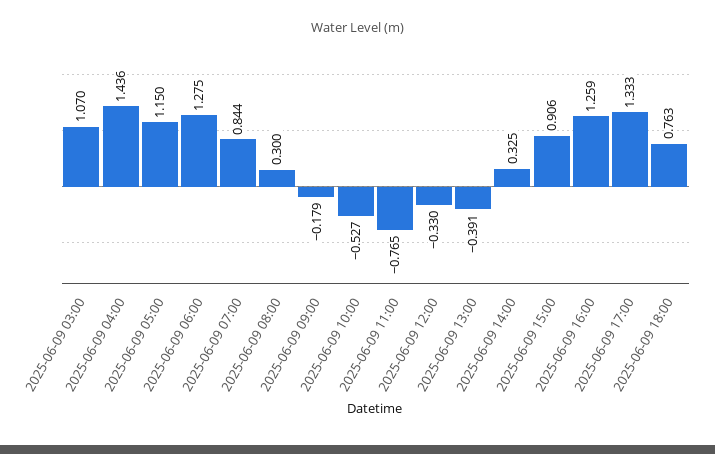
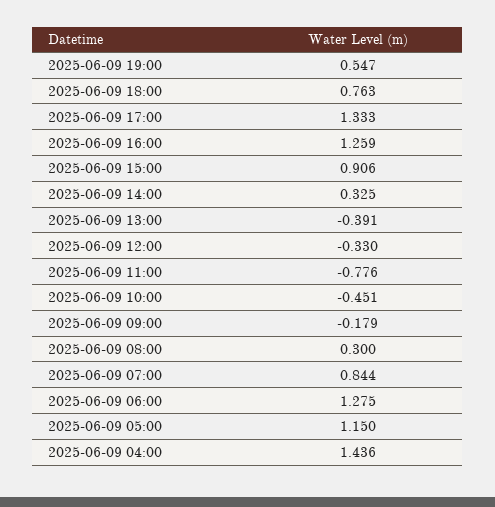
2025-06-09 03:00: 1.07 -> none
2025-06-09 10:00: -0.527 -> -0.451
2025-06-09 11:00: -0.765 -> -0.776
2025-06-09 19:00: none -> 0.547

